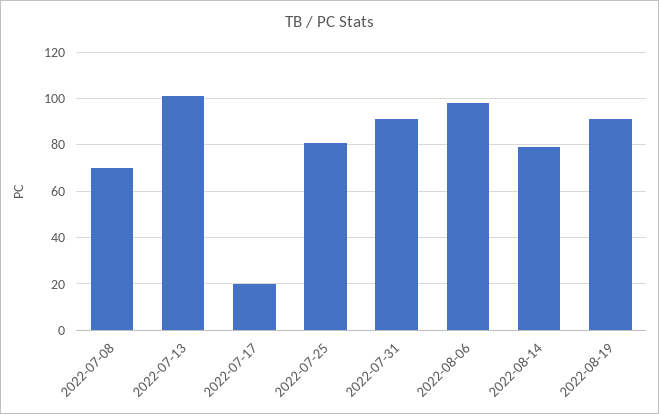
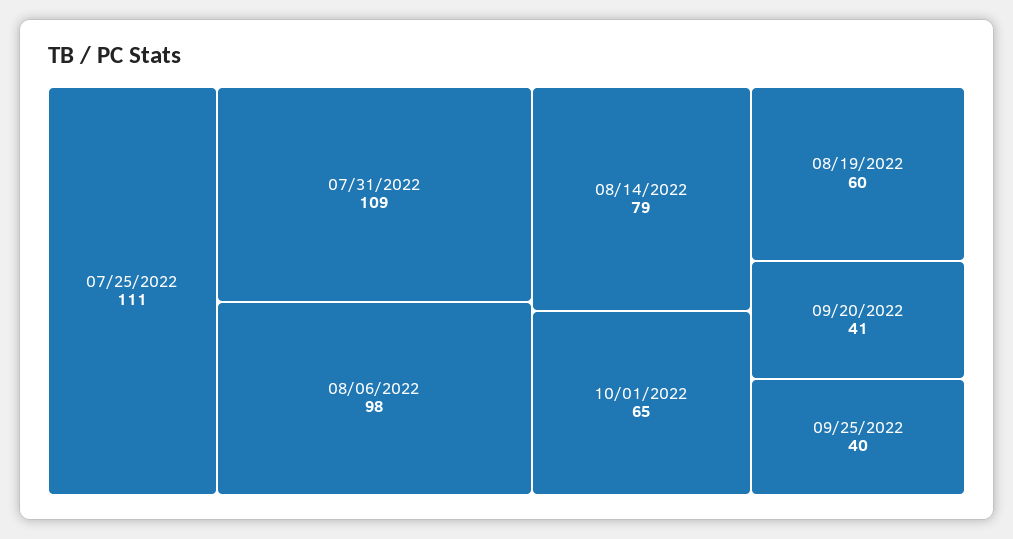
2022-07-08: 70 -> none
2022-07-13: 100 -> none
2022-07-17: 20 -> none
2022-07-25: 80 -> 111
2022-07-31: 90 -> 109
2022-08-19: 90 -> 60
10/01/2022: none -> 65
09/20/2022: none -> 41
09/25/2022: none -> 40

